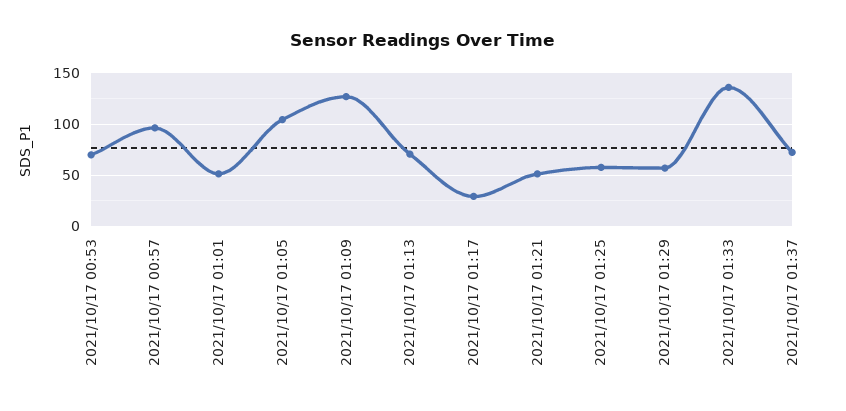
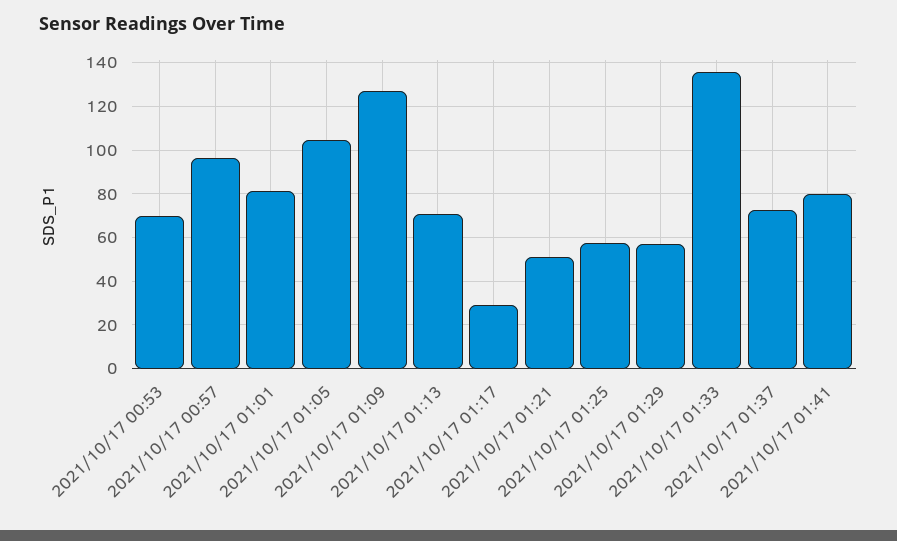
2021/10/17 01:01: 50 -> 80
2021/10/17 01:41: none -> 80

